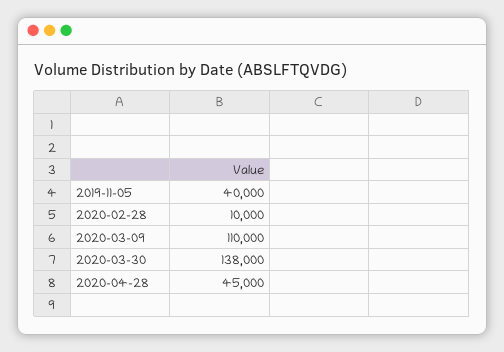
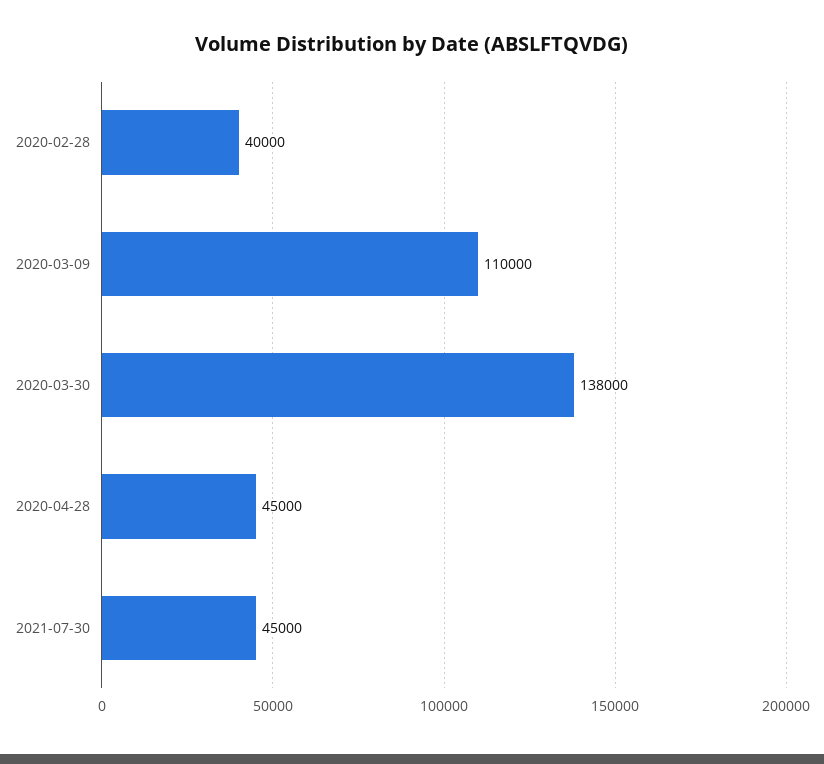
2019-11-05: 40000 -> none
2020-02-28: 10000 -> 40000
2021-07-30: none -> 45000

